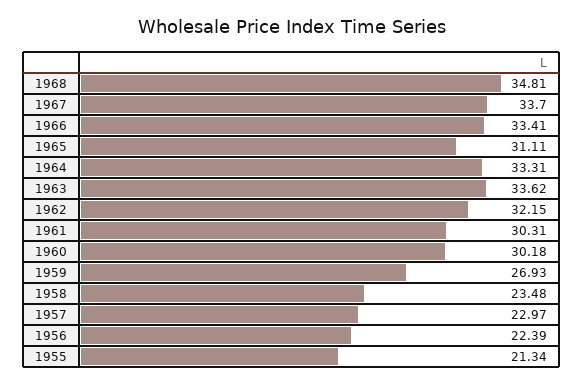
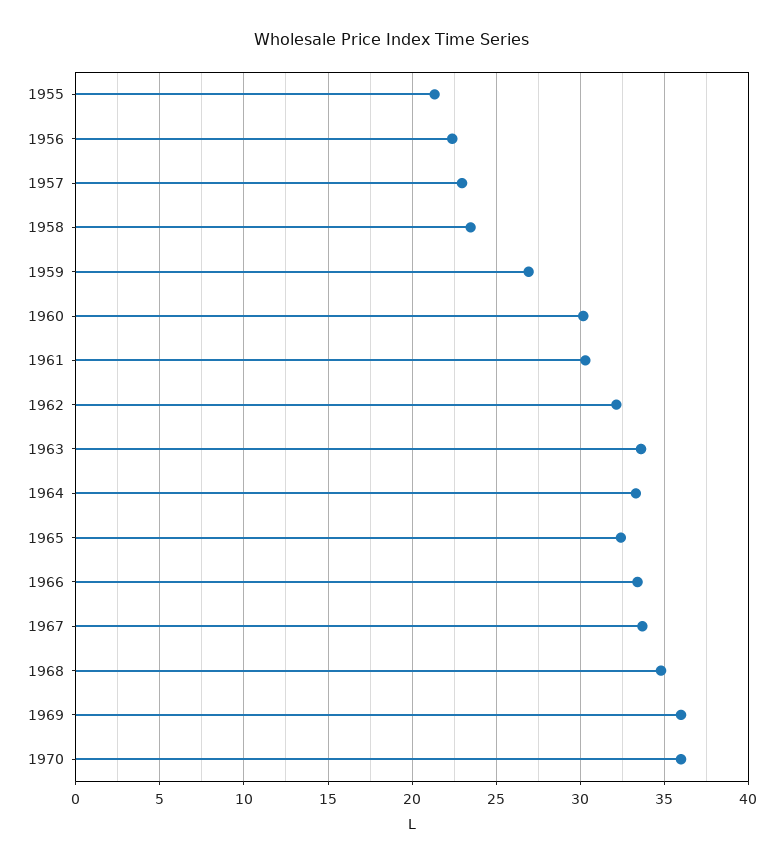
1965: 31.11 -> 32.5
1969: none -> 36
1970: none -> 36

